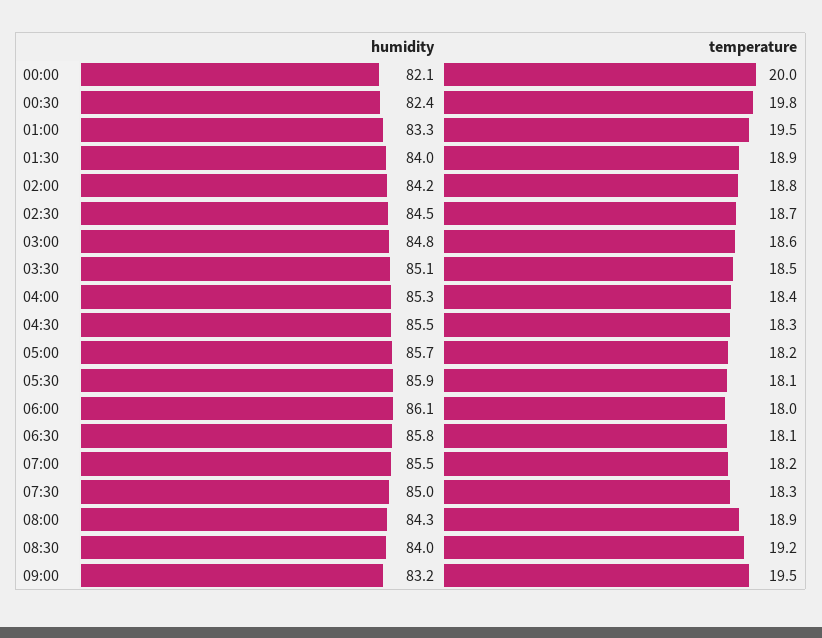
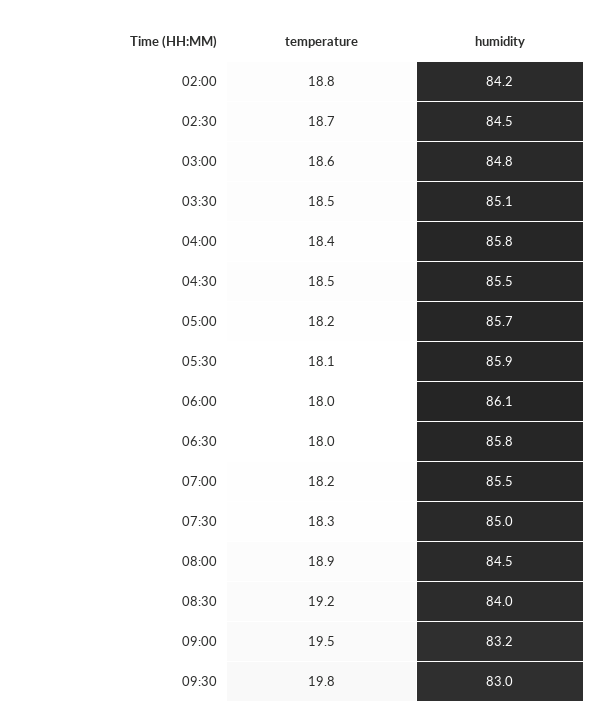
humidity, 00:00: 82.1 -> none
temperature, 00:00: 20 -> none
humidity, 00:30: 82.4 -> none
temperature, 00:30: 19.8 -> none
humidity, 01:00: 83.3 -> none
temperature, 01:00: 19.5 -> none
humidity, 01:30: 84 -> none
temperature, 01:30: 18.9 -> none
humidity, 04:00: 85.3 -> 85.8
temperature, 04:30: 18.3 -> 18.5
temperature, 06:30: 18.1 -> 18
humidity, 08:00: 84.3 -> 84.5
temperature, 09:30: none -> 19.8
humidity, 09:30: none -> 83

